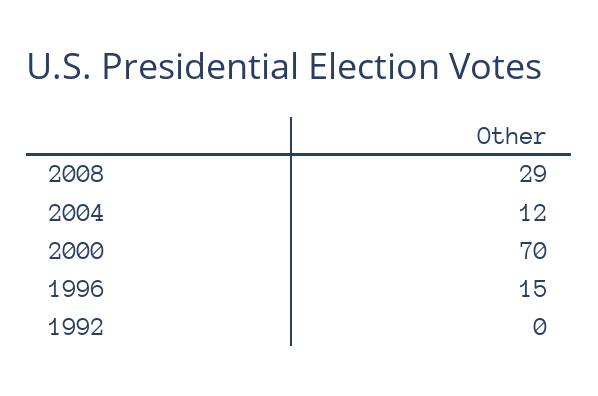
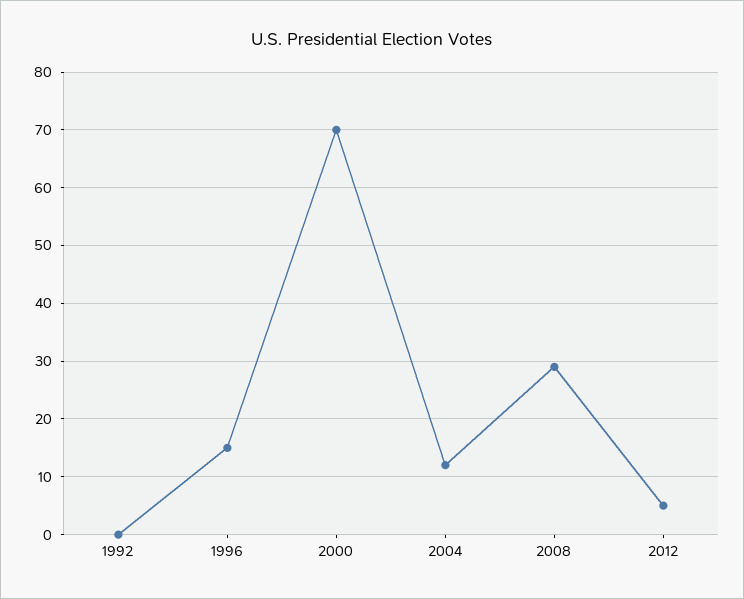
2012: none -> 5

